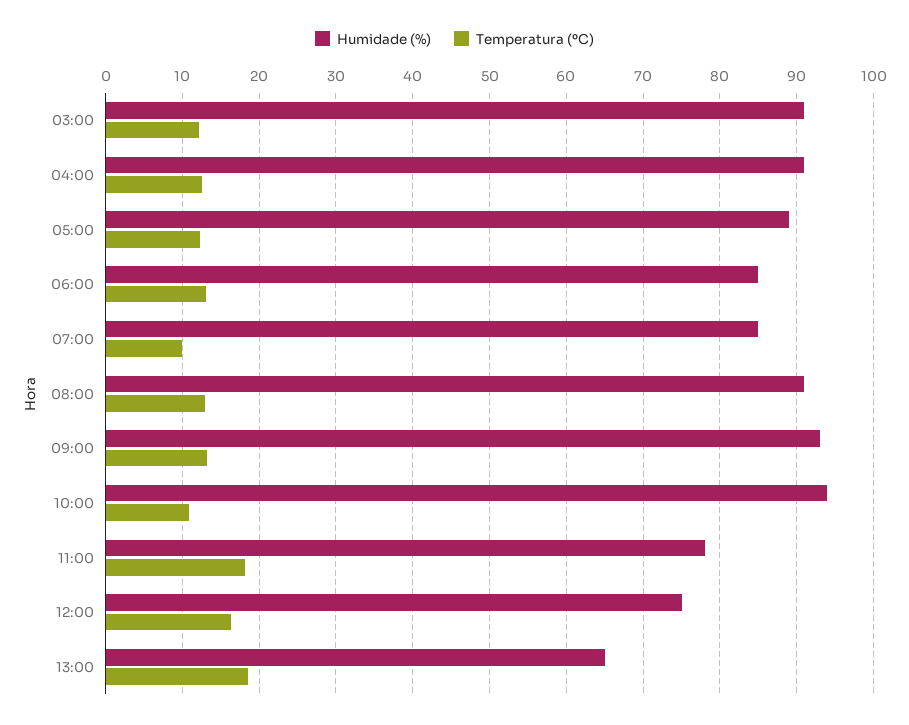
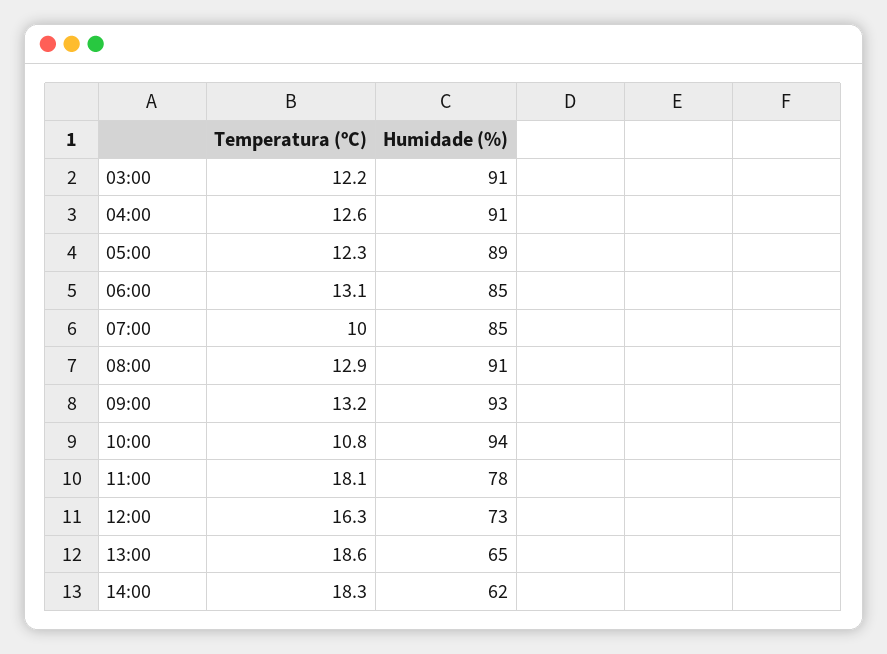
Humidade (%), 12:00: 75 -> 73
Temperatura (ºC), 14:00: none -> 18.3
Humidade (%), 14:00: none -> 62

